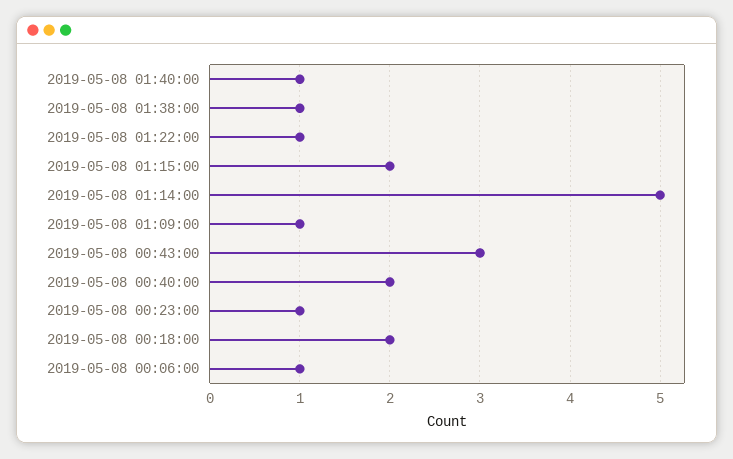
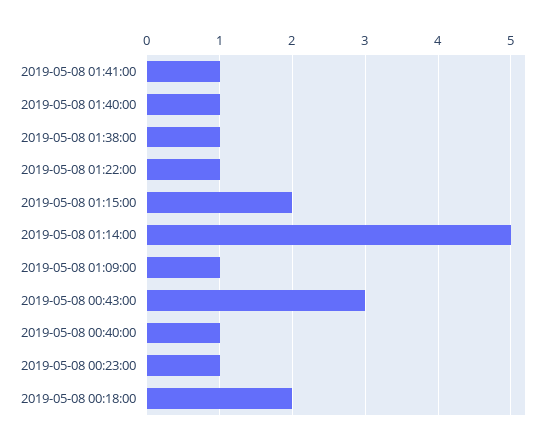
2019-05-08 00:40:00: 2 -> 1
2019-05-08 00:06:00: 1 -> none
2019-05-08 01:41:00: none -> 1

